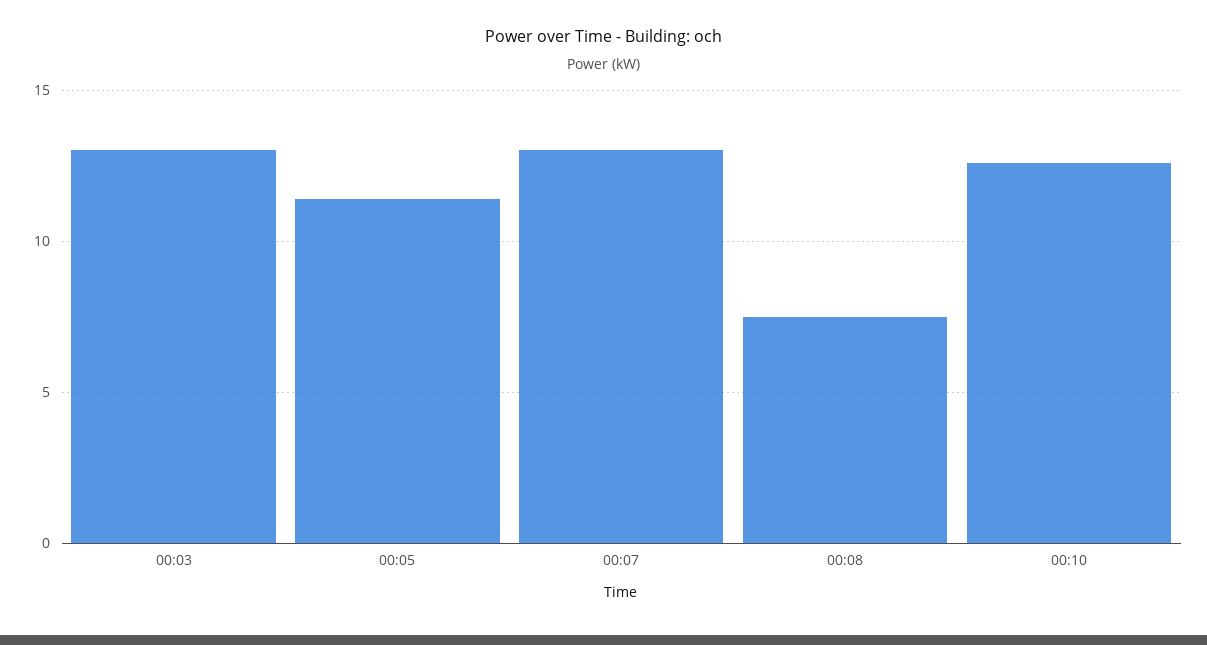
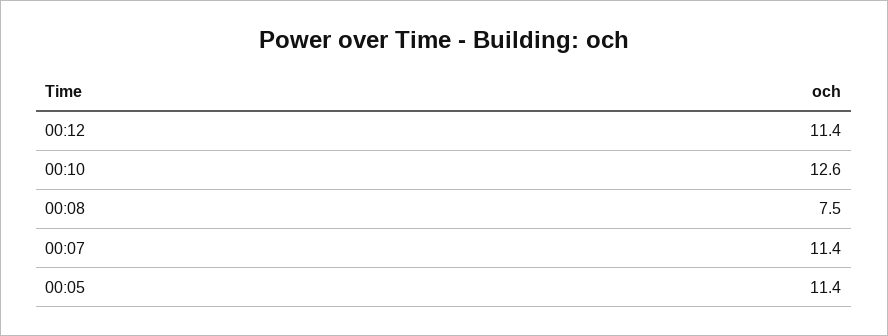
00:03: 13 -> none
00:07: 13 -> 11.4
00:12: none -> 11.4

